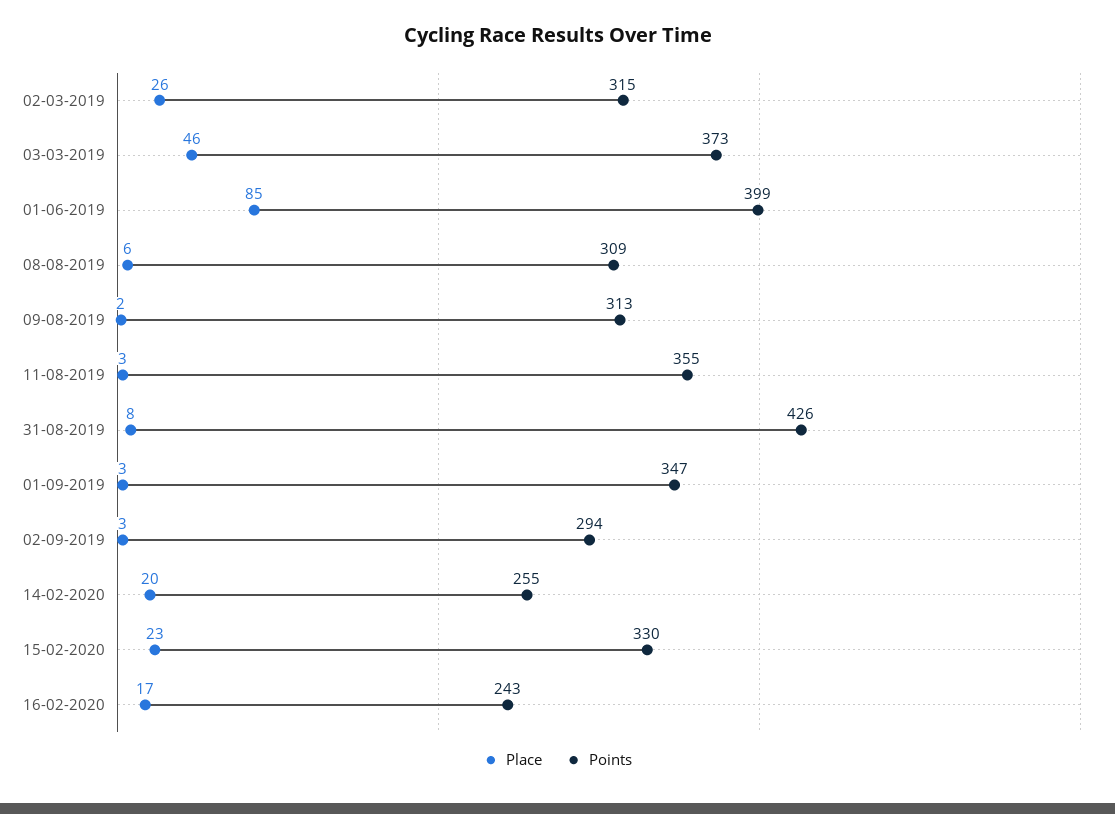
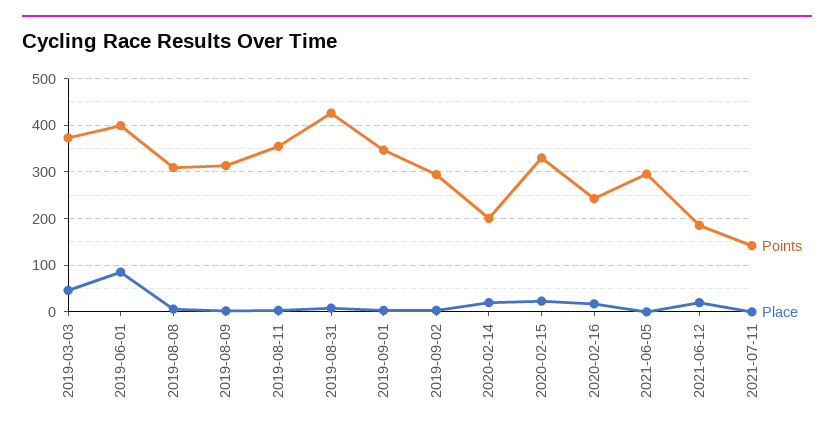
Place, 02-03-2019: 26 -> none
Points, 02-03-2019: 315 -> none
Points, 14-02-2020: 255 -> 200
Points, 2021-06-05: none -> 300
Place, 2021-06-05: none -> 0
Points, 2021-06-12: none -> 180
Place, 2021-06-12: none -> 20
Points, 2021-07-11: none -> 140
Place, 2021-07-11: none -> 0

